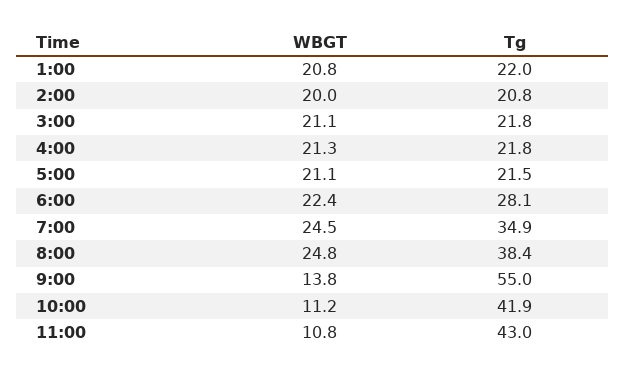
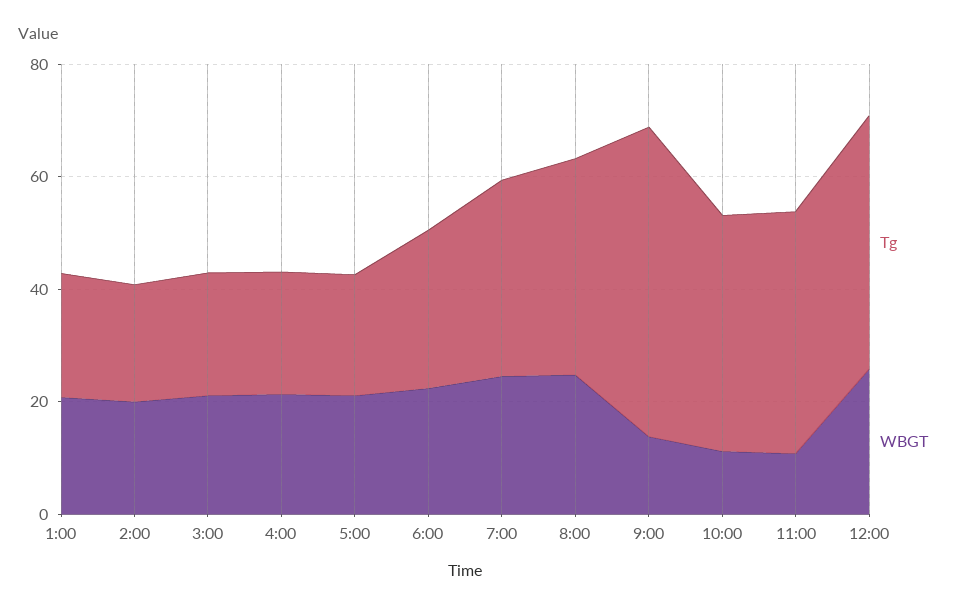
Tg, 12:00: none -> 45
WBGT, 12:00: none -> 25

